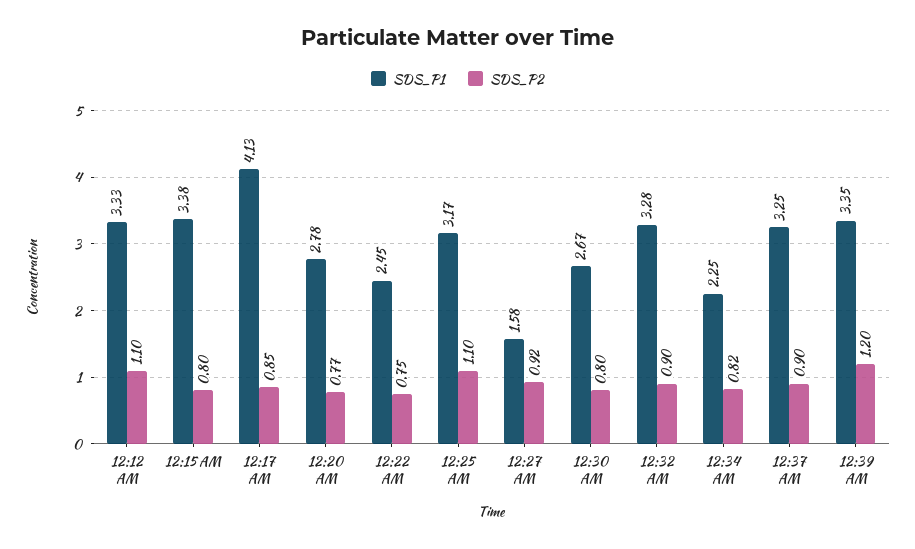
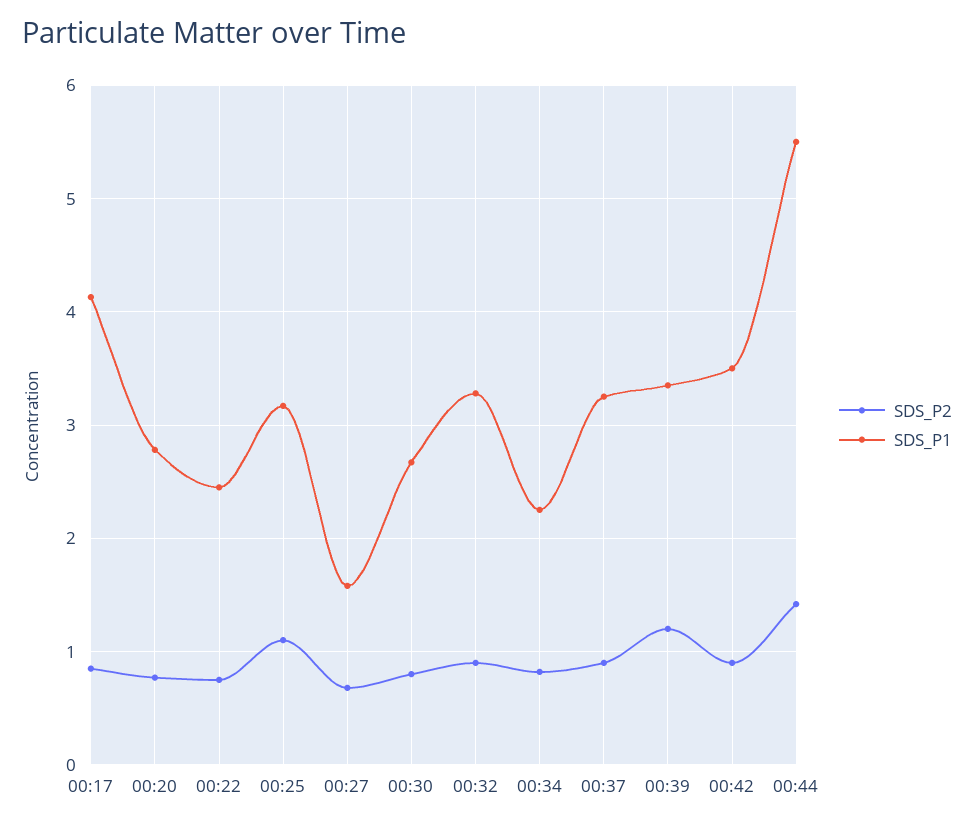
SDS_P1, 12:12 AM: 3.33 -> none
SDS_P2, 12:12 AM: 1.1 -> none
SDS_P1, 12:15 AM: 3.38 -> none
SDS_P2, 12:15 AM: 0.8 -> none
SDS_P2, 12:27 AM: 0.92 -> 0.7
SDS_P2, 00:42: none -> 0.9
SDS_P1, 00:42: none -> 3.5
SDS_P2, 00:44: none -> 1.4
SDS_P1, 00:44: none -> 5.5

